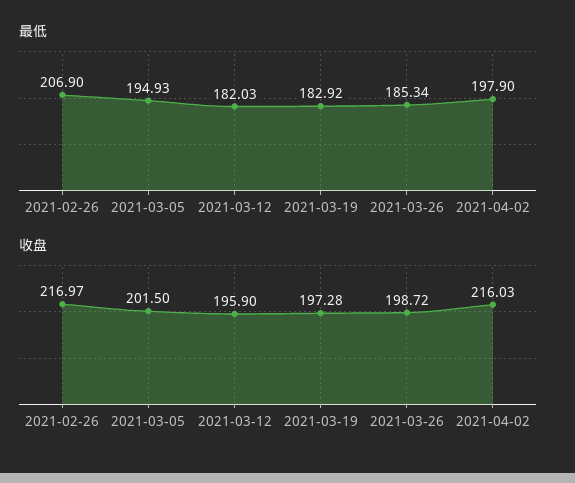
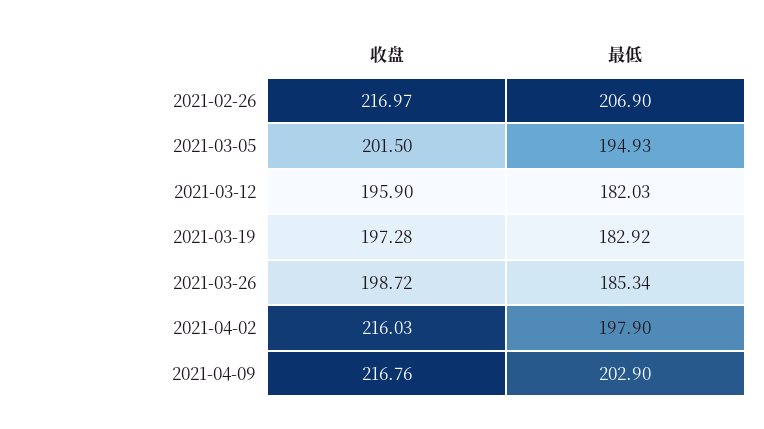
收盘, 2021-04-09: none -> 216.76
最低, 2021-04-09: none -> 202.9

